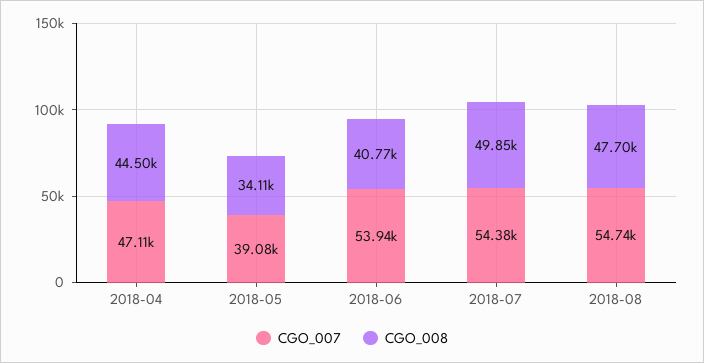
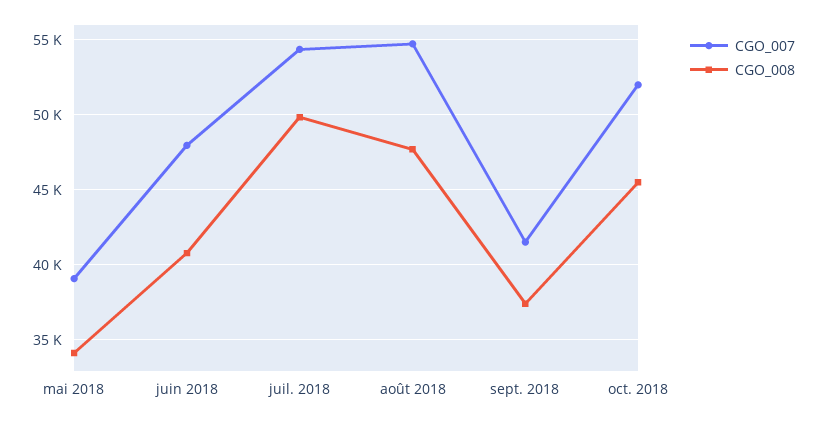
CGO_007, 2018-04: 47110 -> none
CGO_008, 2018-04: 44500 -> none
CGO_007, 2018-06: 53940 -> 48000
CGO_007, sept. 2018: none -> 41500
CGO_008, sept. 2018: none -> 37500
CGO_007, oct. 2018: none -> 52000
CGO_008, oct. 2018: none -> 45500

